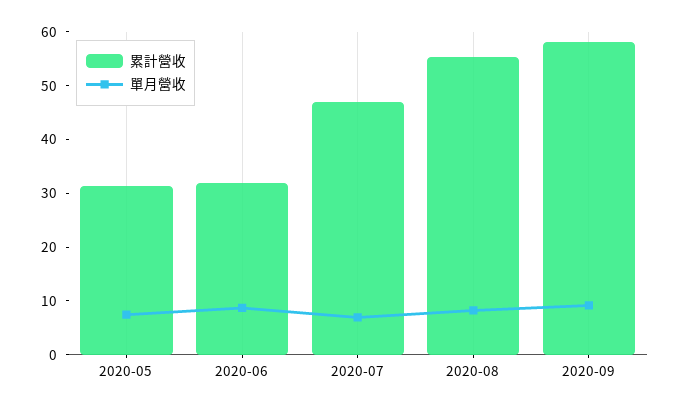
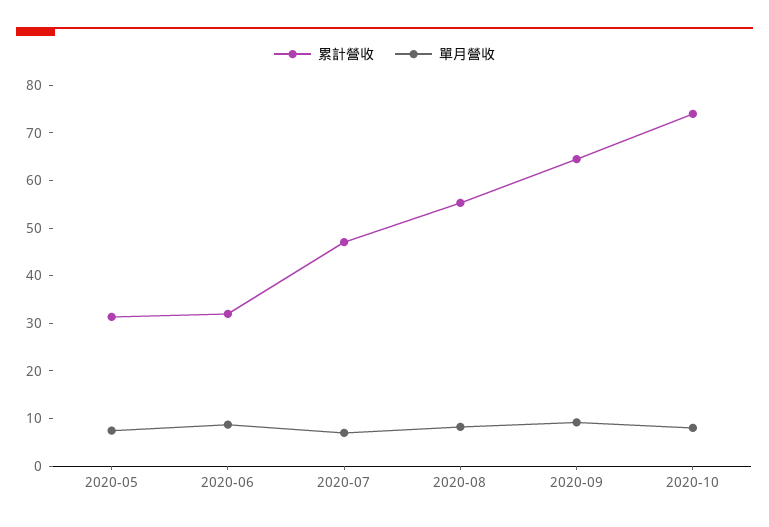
累計營收, 2020-09: 58 -> 64
累計營收, 2020-10: none -> 74
單月營收, 2020-10: none -> 8

